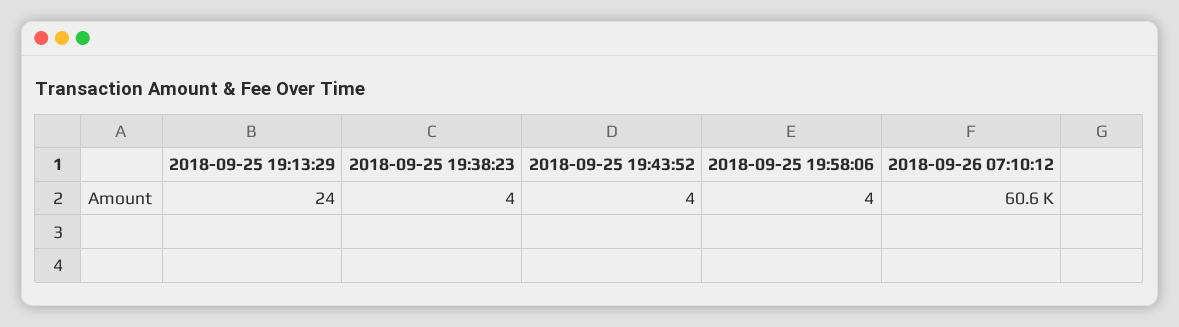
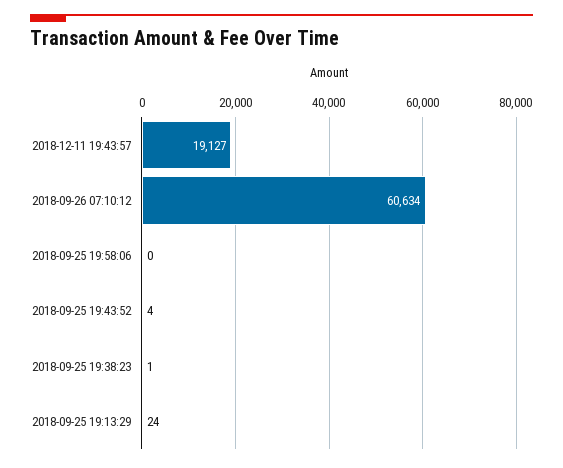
2018-09-25 19:38:23: 4 -> 1
2018-09-25 19:58:06: 4 -> 0
2018-12-11 19:43:57: none -> 19127

